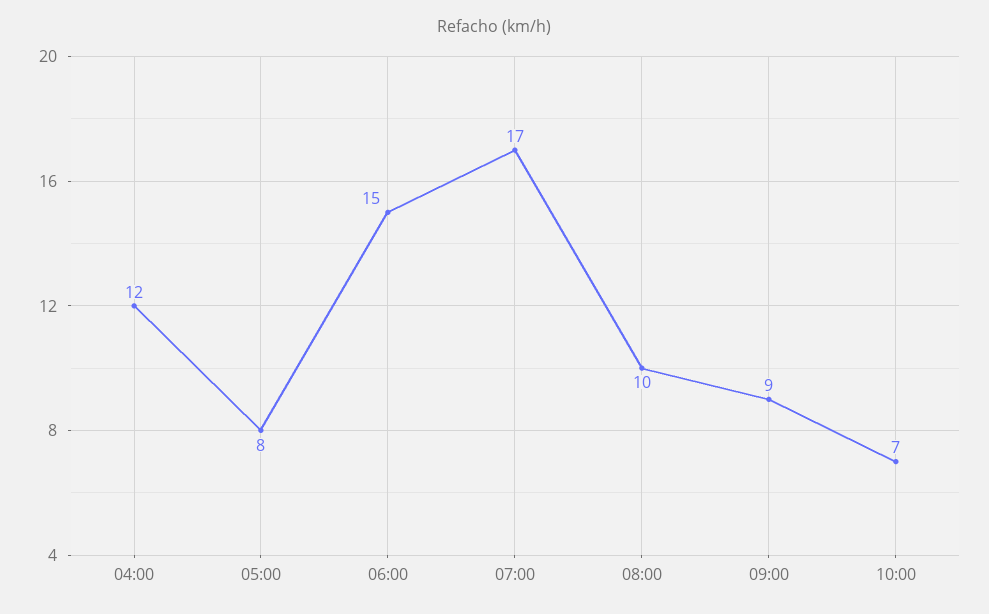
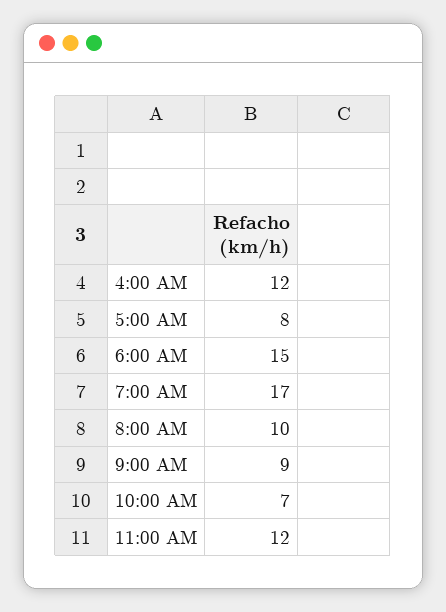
11:00 AM: none -> 12

